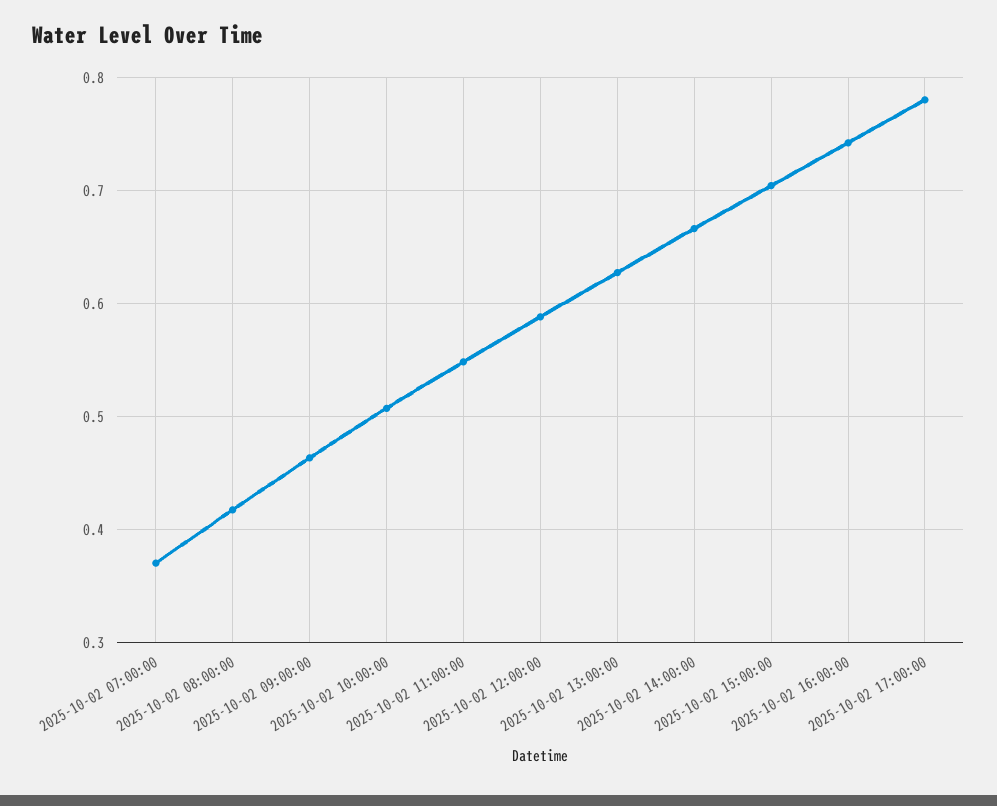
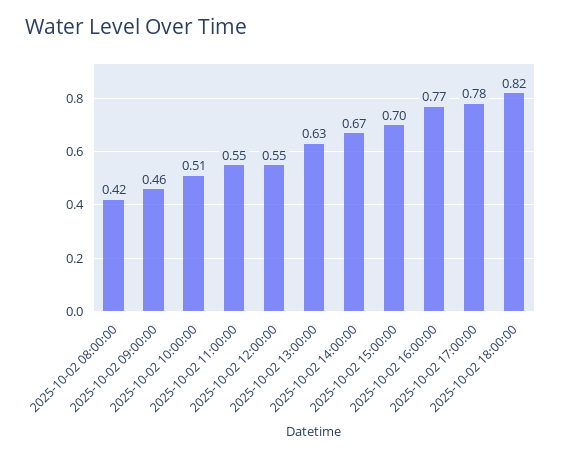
2025-10-02 07:00:00: 0.37 -> none
2025-10-02 12:00:00: 0.59 -> 0.55
2025-10-02 16:00:00: 0.74 -> 0.77
2025-10-02 18:00:00: none -> 0.82

